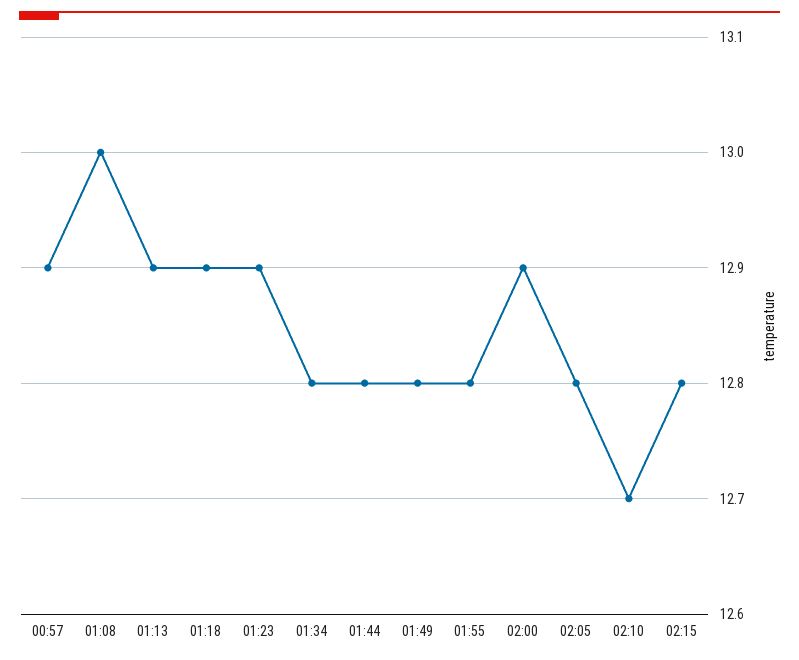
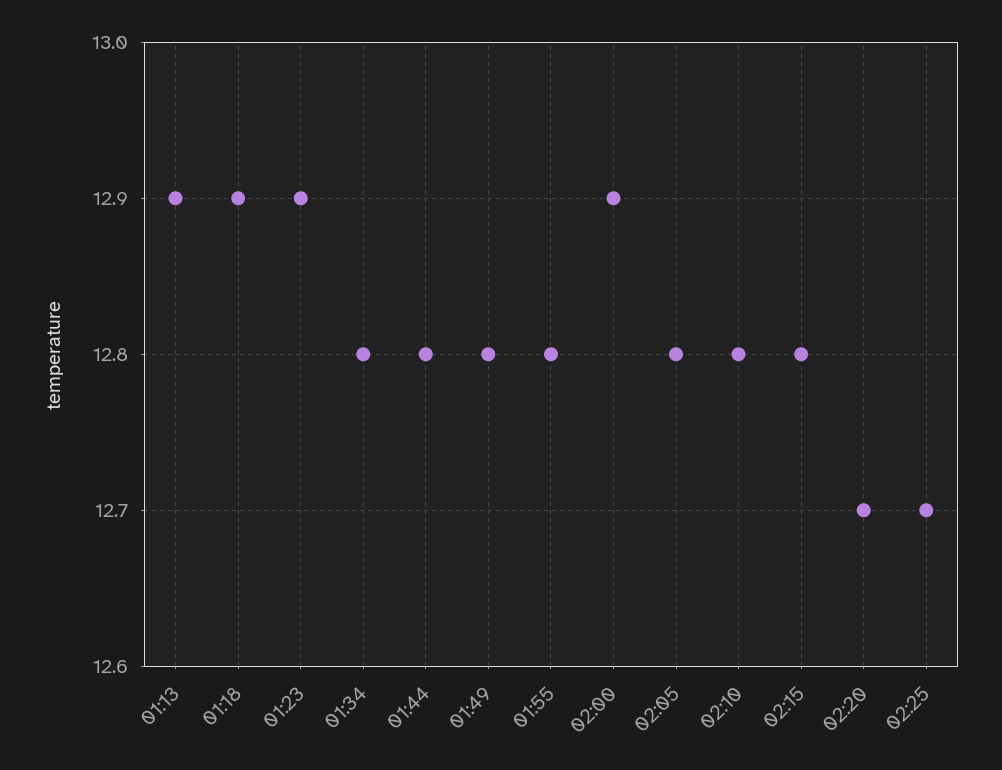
00:57: 12.9 -> none
01:08: 13 -> none
02:10: 12.7 -> 12.8
02:20: none -> 12.7
02:25: none -> 12.7

